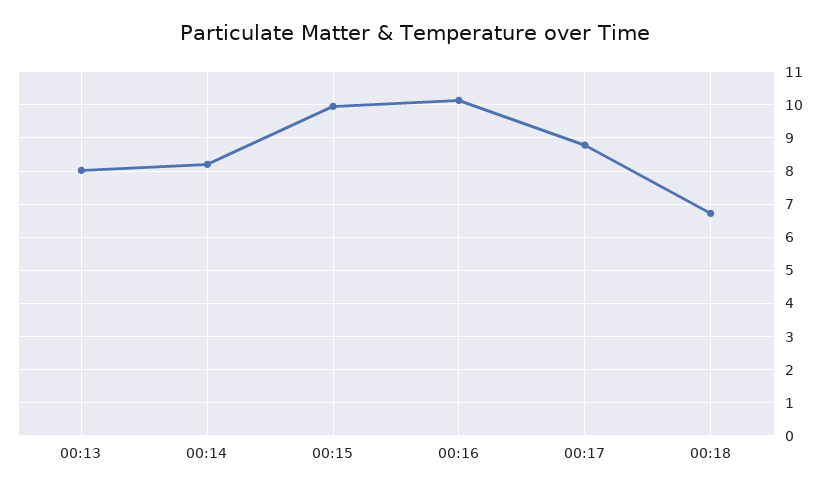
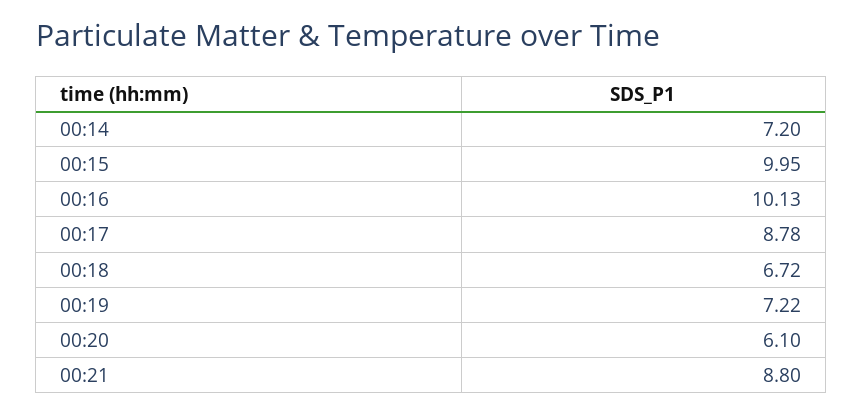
00:13: 8 -> none
00:14: 8.2 -> 7.2
00:19: none -> 7.22
00:20: none -> 6.1
00:21: none -> 8.8

